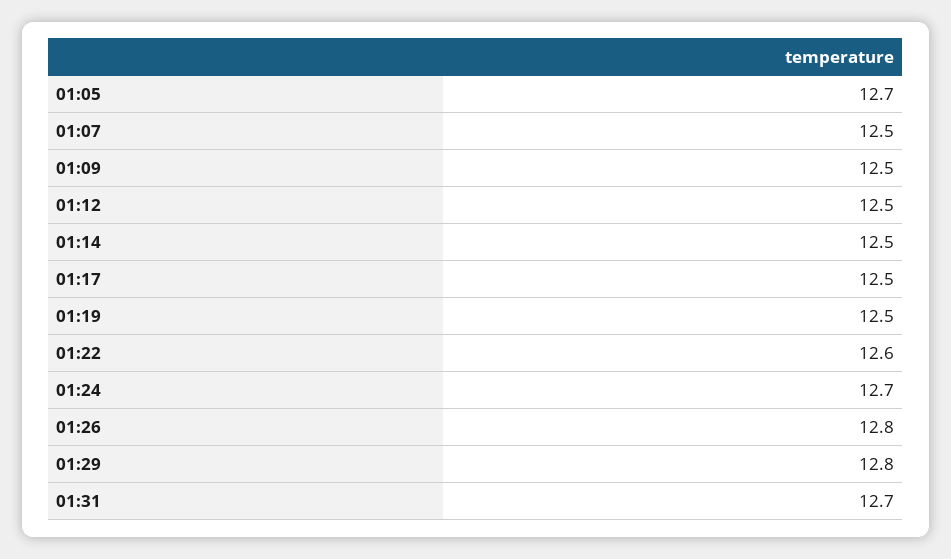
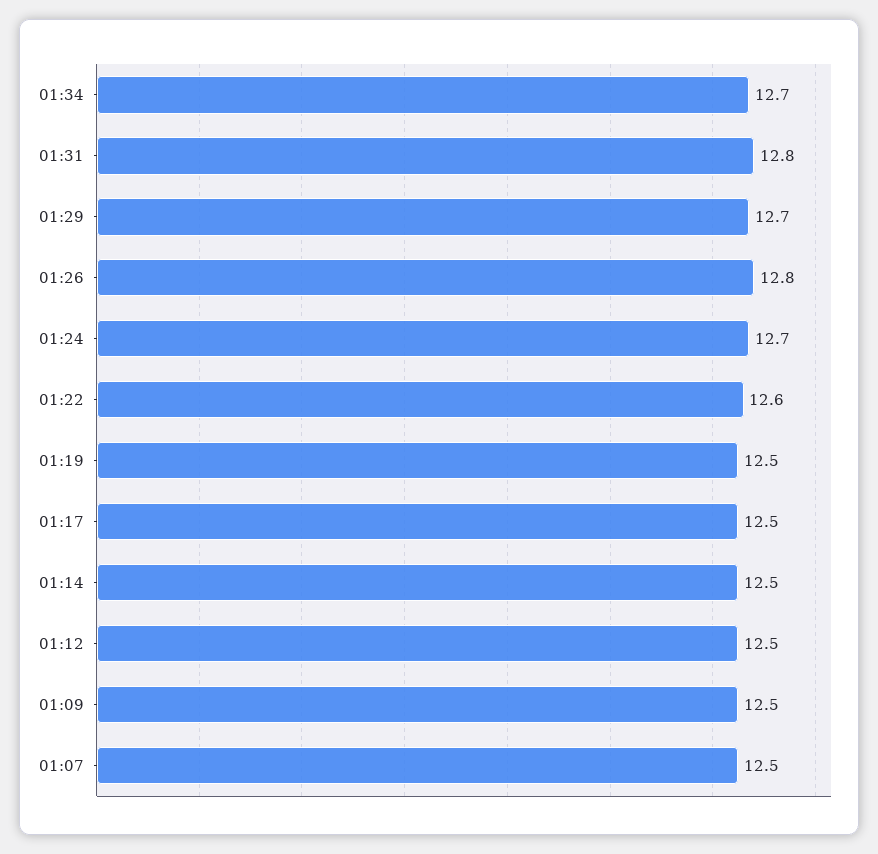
01:05: 12.7 -> none
01:29: 12.8 -> 12.7
01:31: 12.7 -> 12.8
01:34: none -> 12.7

